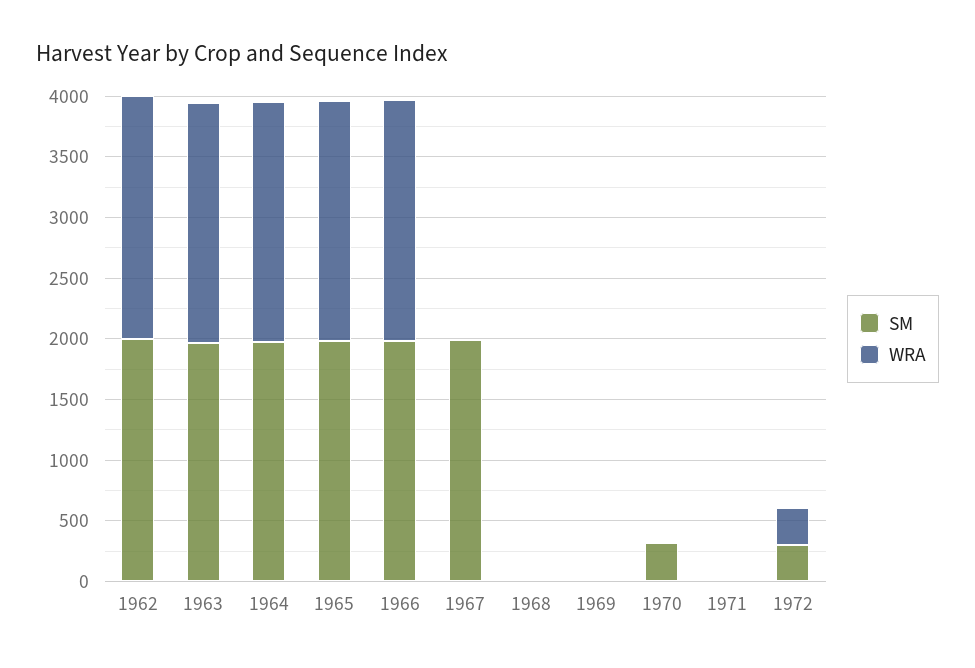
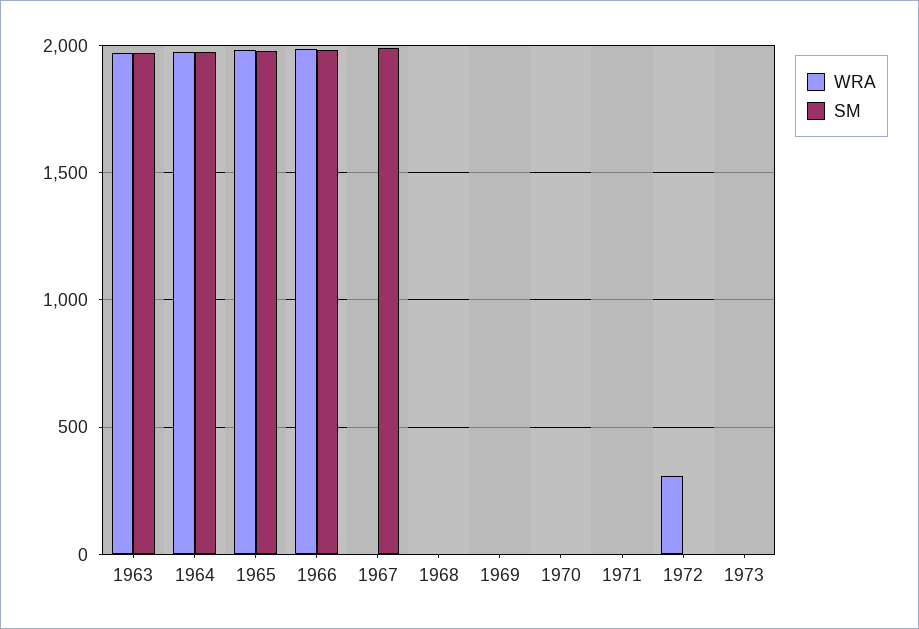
SM, 1962: 2000 -> none
WRA, 1962: 2000 -> none
SM, 1970: 300 -> 0
SM, 1972: 300 -> 0
WRA, 1973: none -> 0
SM, 1973: none -> 0

